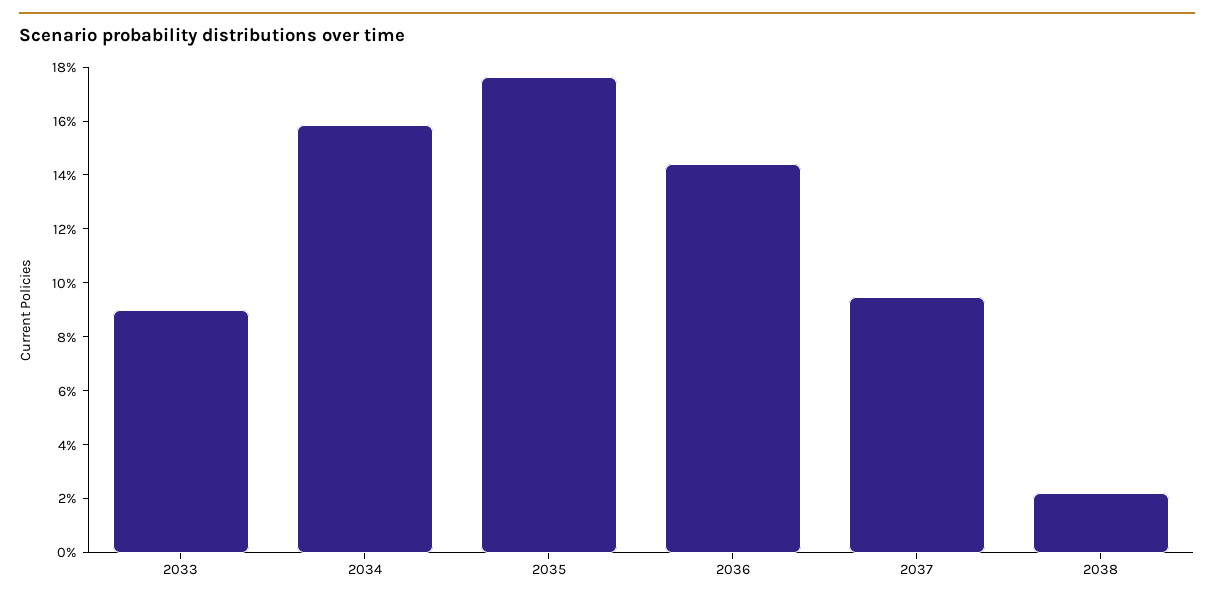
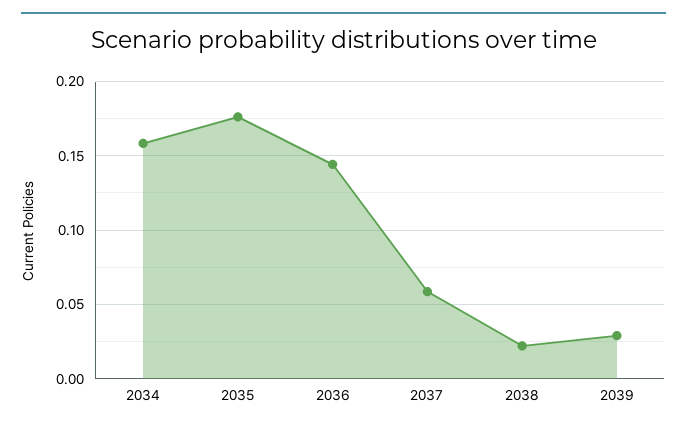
2033: 0.09 -> none
2037: 0.095 -> 0.06
2039: none -> 0.03

